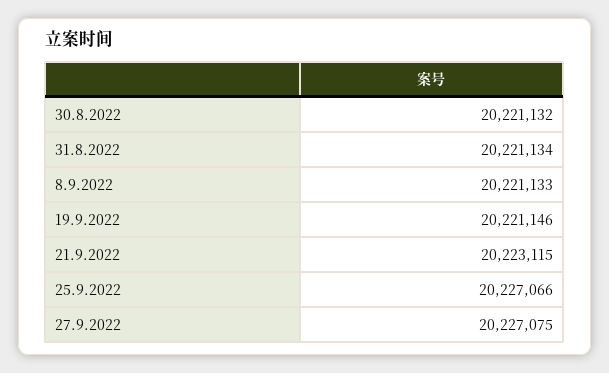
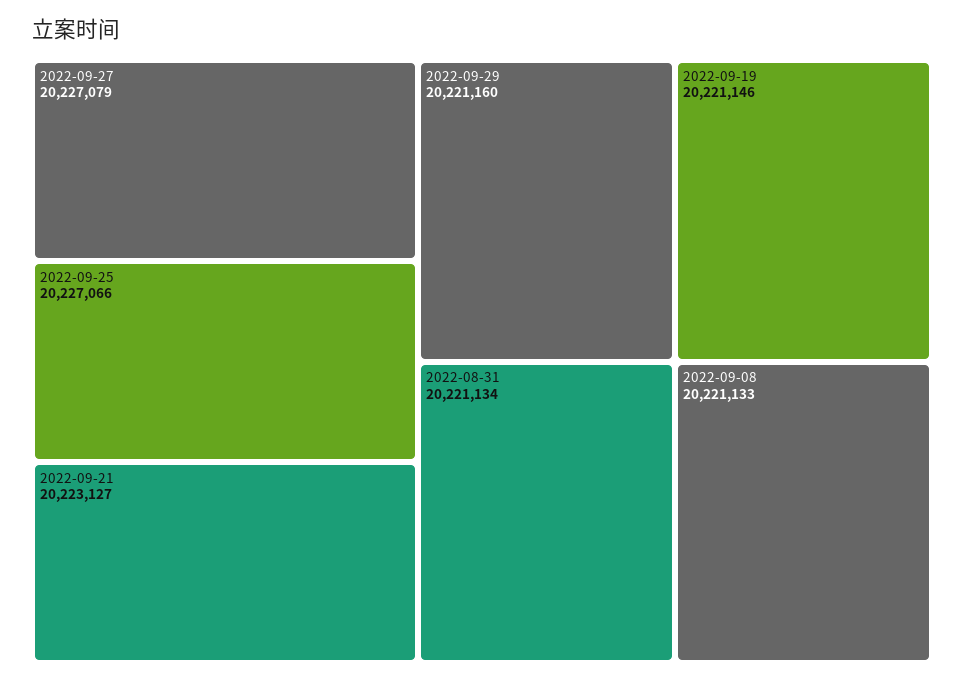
30.8.2022: 20221132 -> none
21.9.2022: 20223115 -> 20223127
27.9.2022: 20227075 -> 20227079
2022-09-29: none -> 20221160

